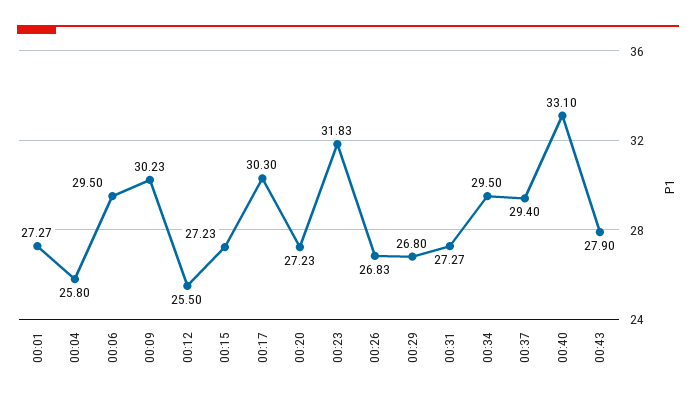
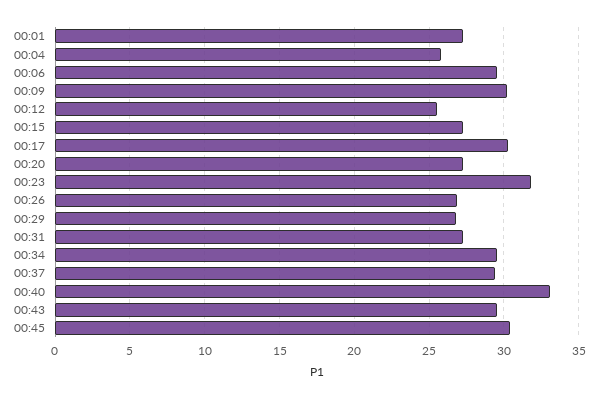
00:43: 27.9 -> 29.5
00:45: none -> 30.5

